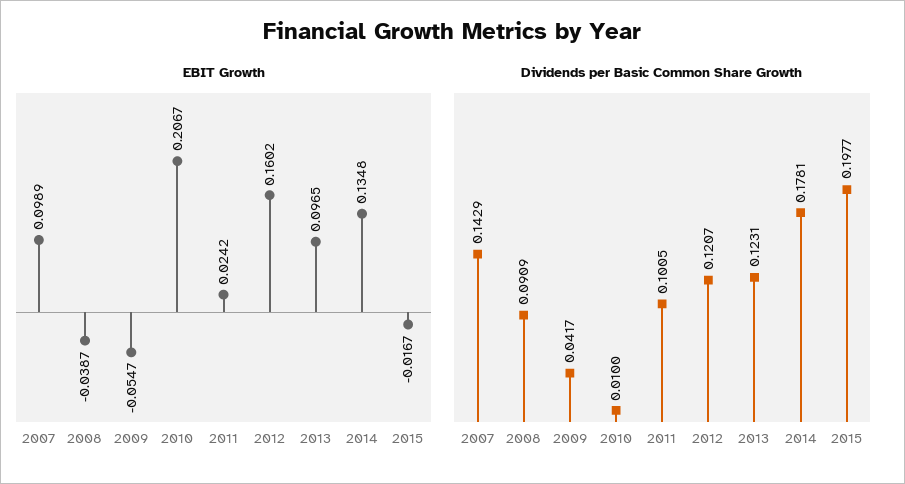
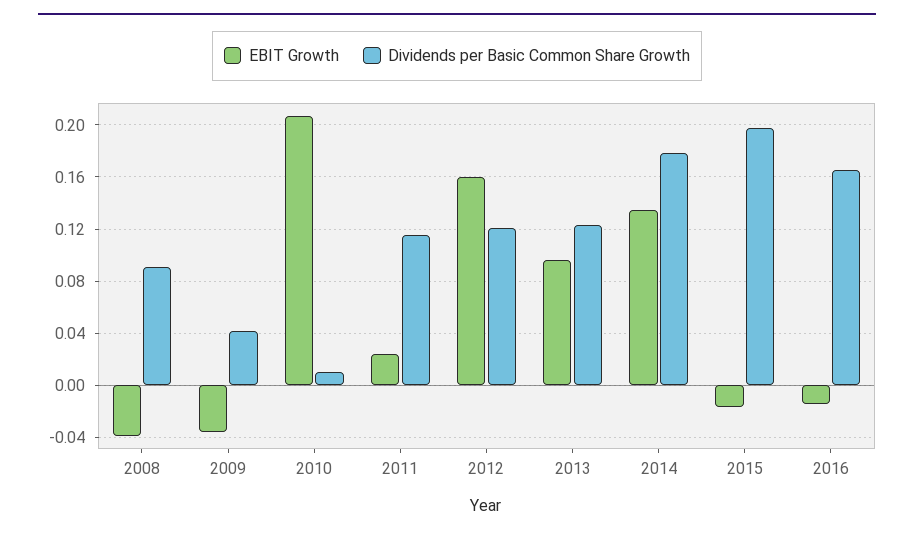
EBIT Growth, 2007: 0.0989 -> none
EBIT Growth, 2009: -0.0547 -> -0.035
Dividends per Basic Common Share Growth, 2007: 0.1429 -> none
Dividends per Basic Common Share Growth, 2011: 0.1005 -> 0.115
EBIT Growth, 2016: none -> -0.015
Dividends per Basic Common Share Growth, 2016: none -> 0.165

